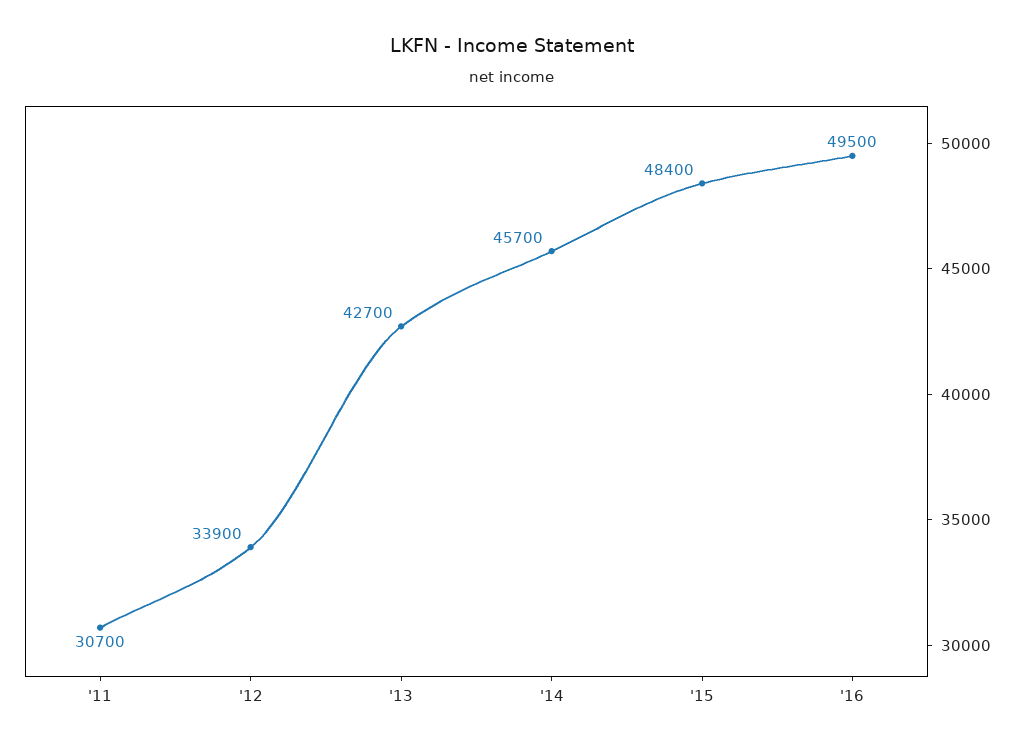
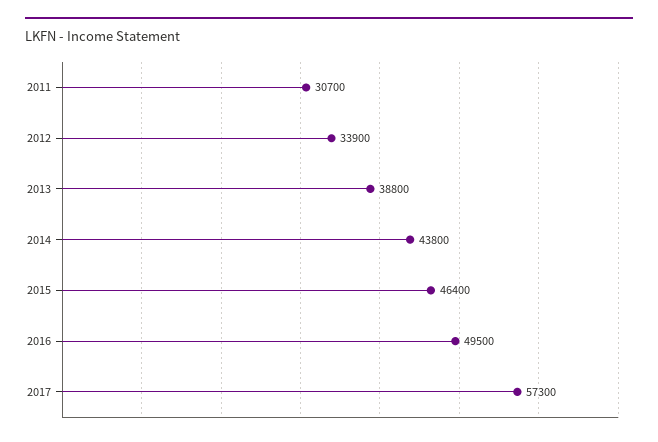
'13: 42700 -> 38800
'14: 45700 -> 43800
'15: 48400 -> 46400
2017: none -> 57300

